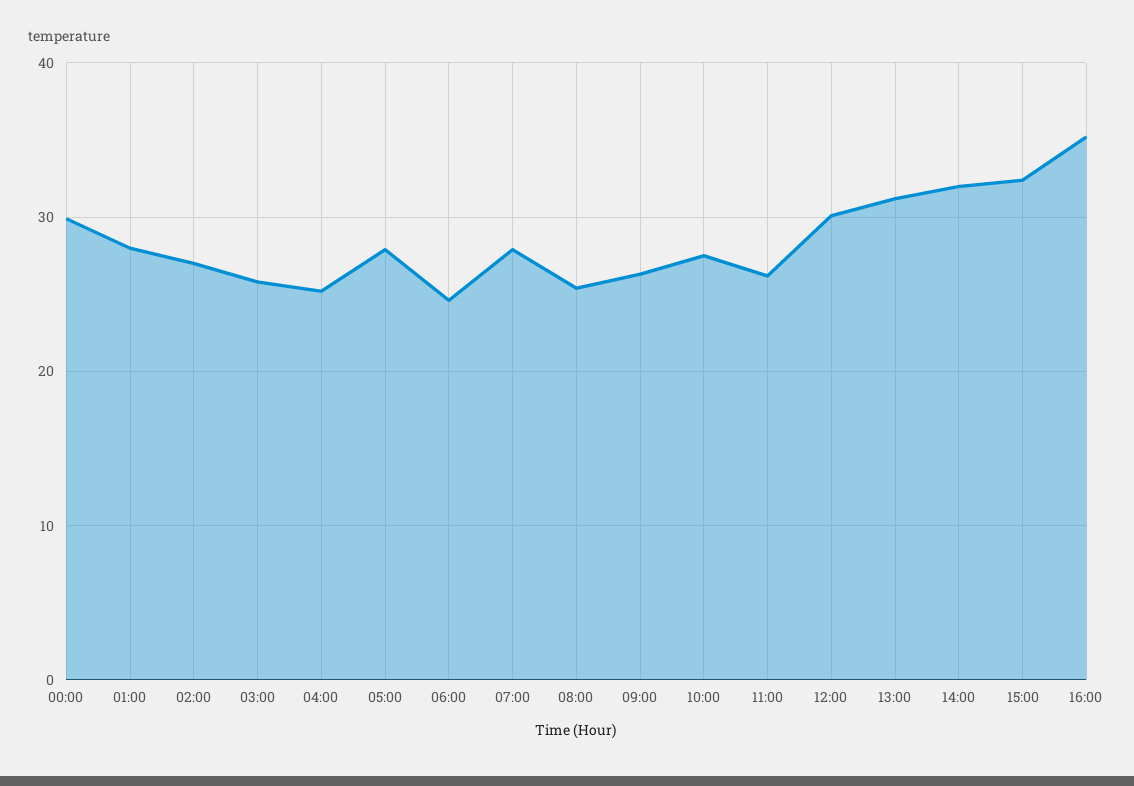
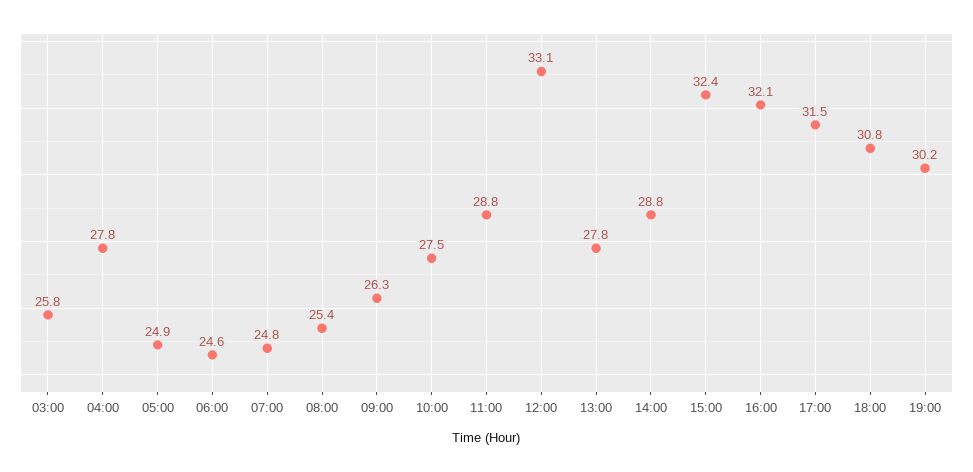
00:00: 30 -> none
01:00: 28 -> none
02:00: 27 -> none
04:00: 25 -> 27.8
05:00: 28 -> 24.9
07:00: 28 -> 24.8
11:00: 26 -> 28.8
12:00: 30 -> 33.1
13:00: 31 -> 27.8
14:00: 32 -> 28.8
16:00: 35 -> 32.1
17:00: none -> 31.5
18:00: none -> 30.8
19:00: none -> 30.2

